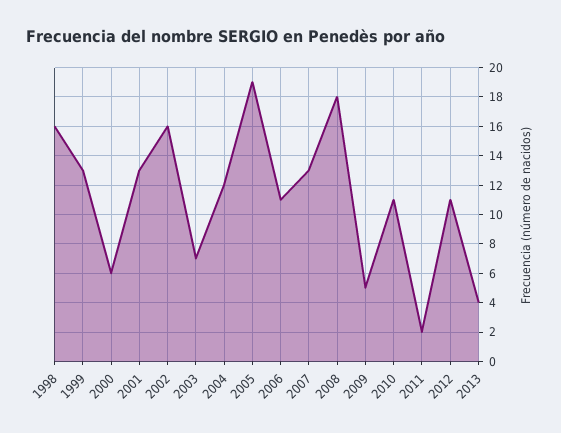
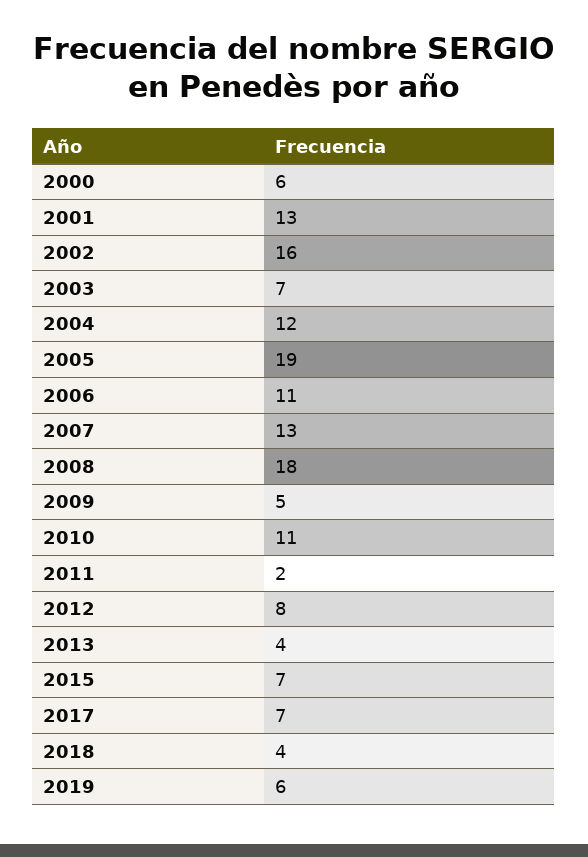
1998: 16 -> none
1999: 13 -> none
2012: 11 -> 8
2015: none -> 7
2017: none -> 7
2018: none -> 4
2019: none -> 6

